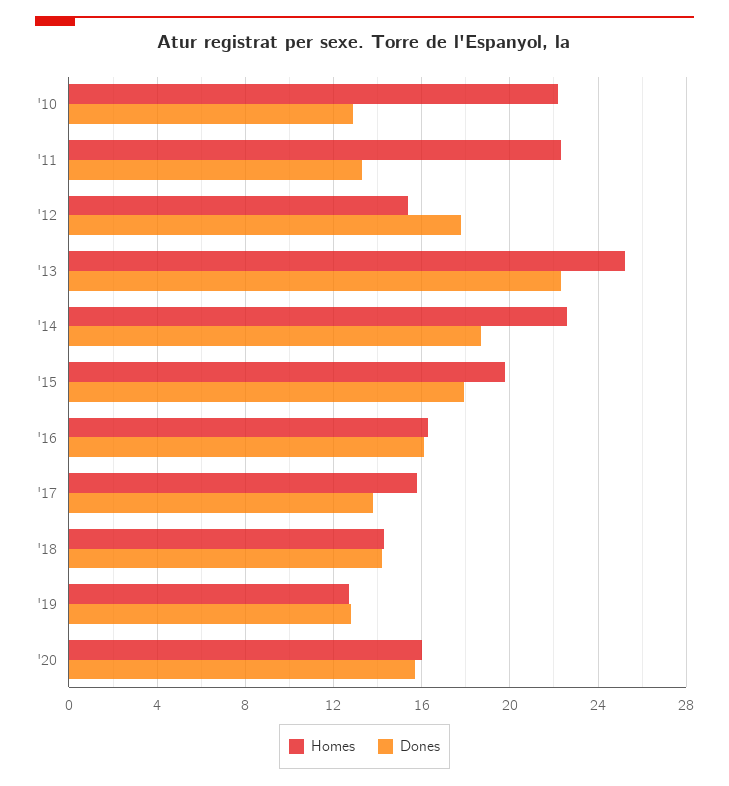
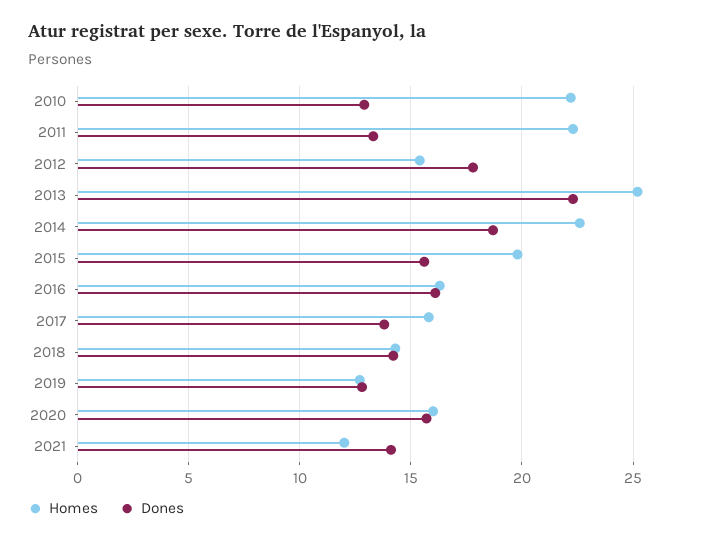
Dones, '15: 18 -> 15.5
Homes, 2021: none -> 12
Dones, 2021: none -> 14

